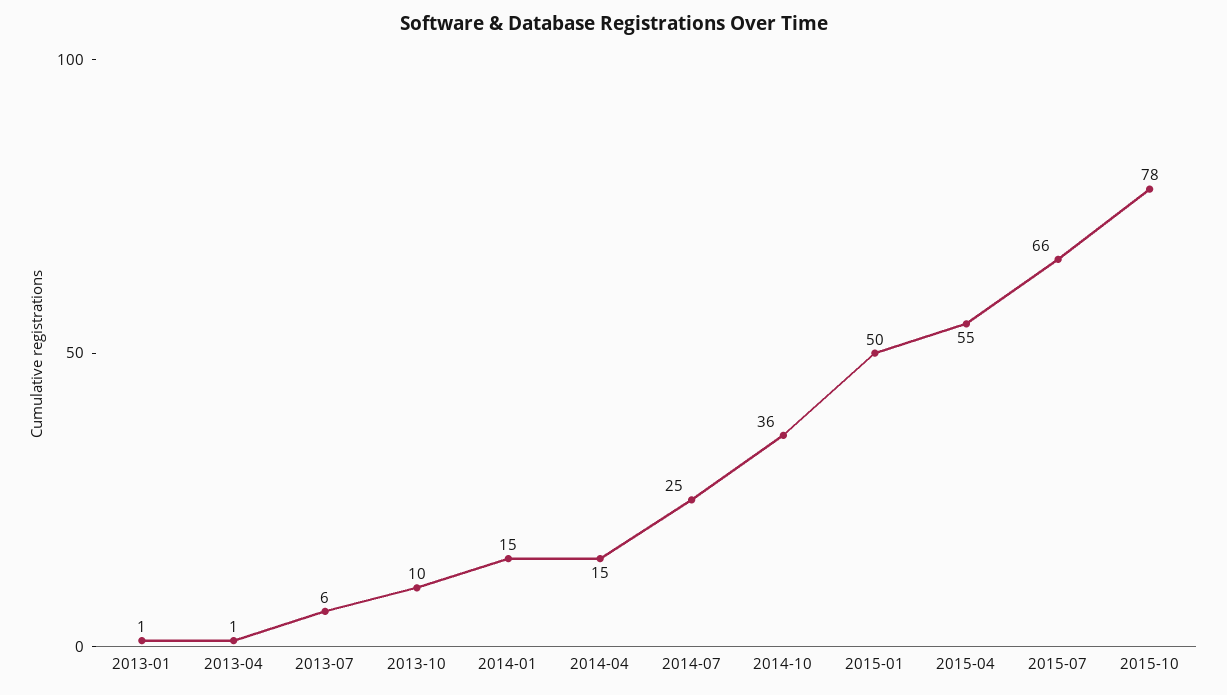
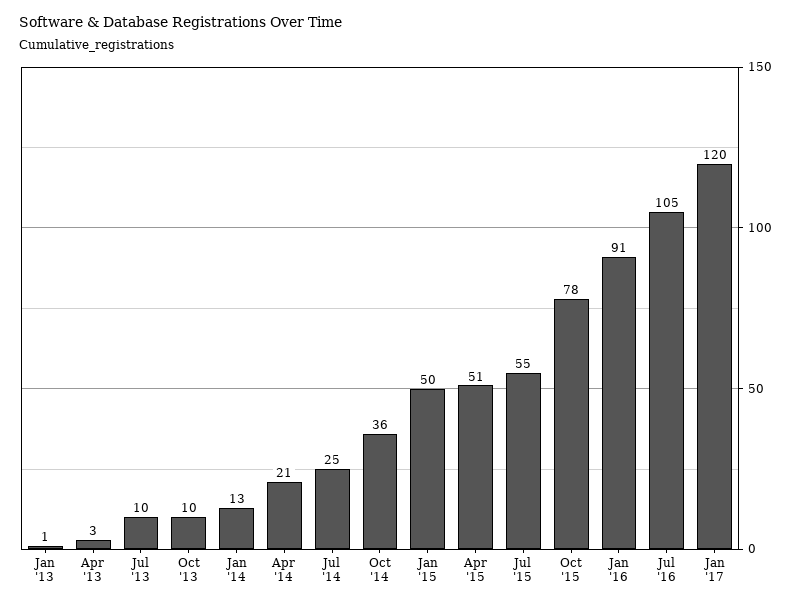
2013-04: 1 -> 3
2013-07: 6 -> 10
2014-01: 15 -> 13
2014-04: 15 -> 21
2015-04: 55 -> 51
2015-07: 66 -> 55
Jan '16: none -> 91
Jul '16: none -> 105
Jan '17: none -> 120

